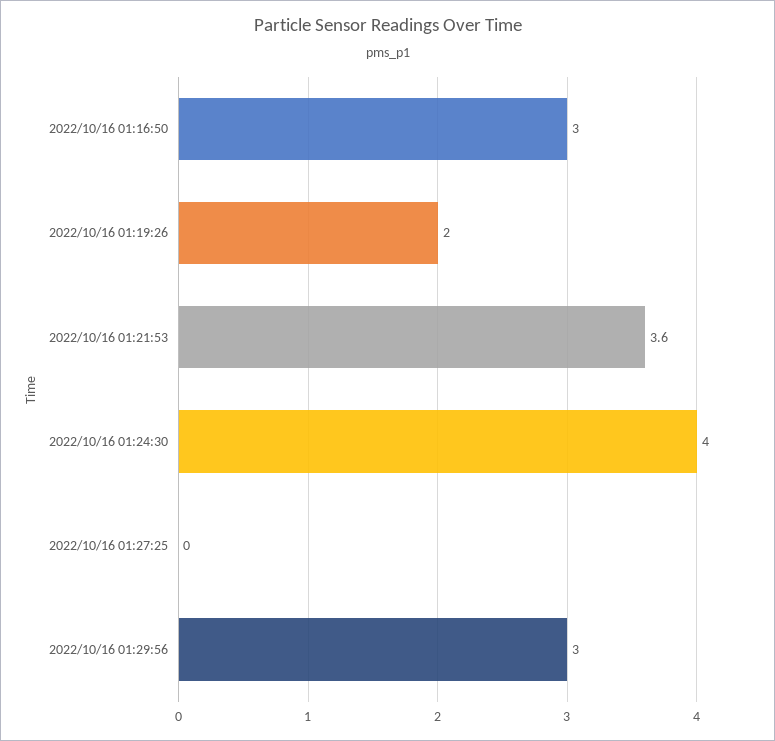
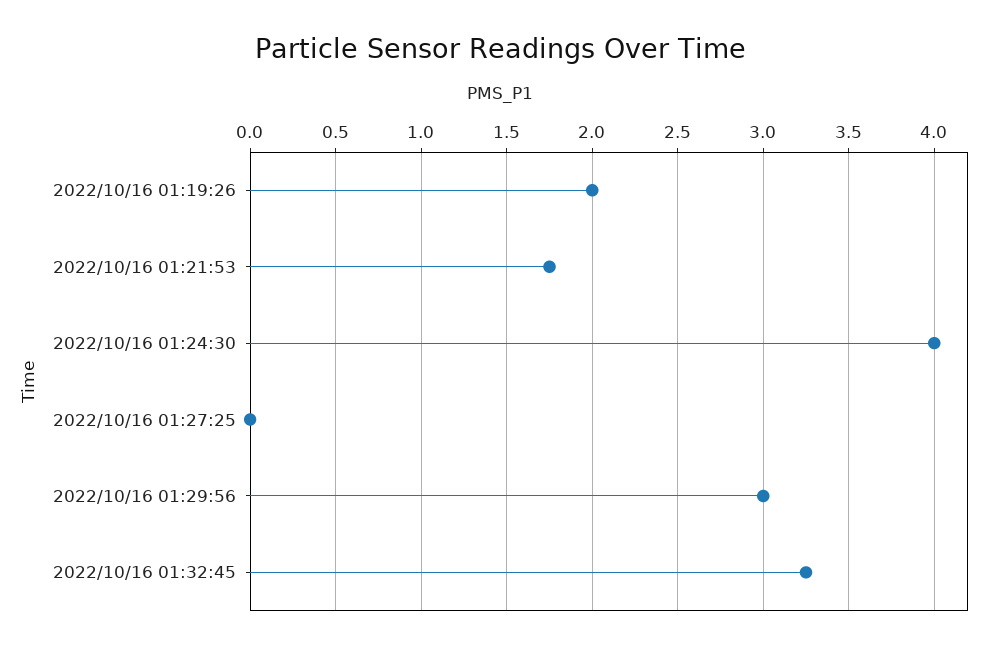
2022/10/16 01:16:50: 3 -> none
2022/10/16 01:21:53: 3.6 -> 1.75
2022/10/16 01:32:45: none -> 3.25

